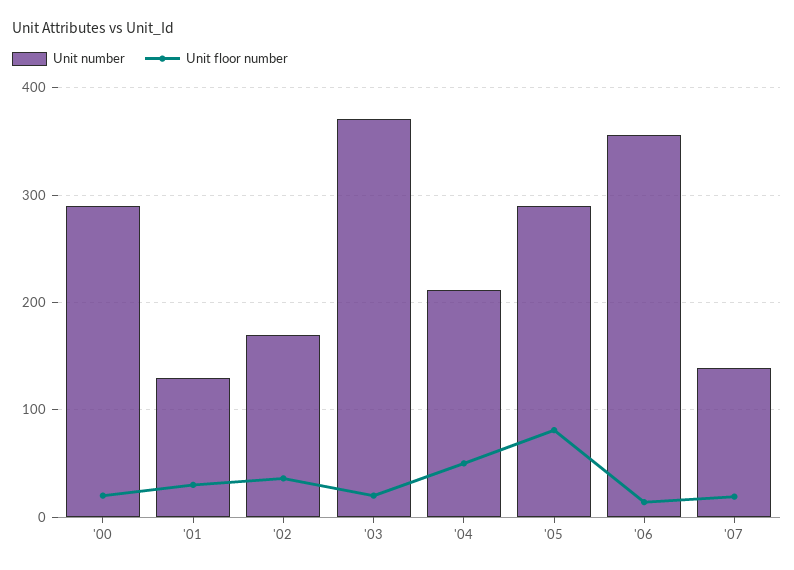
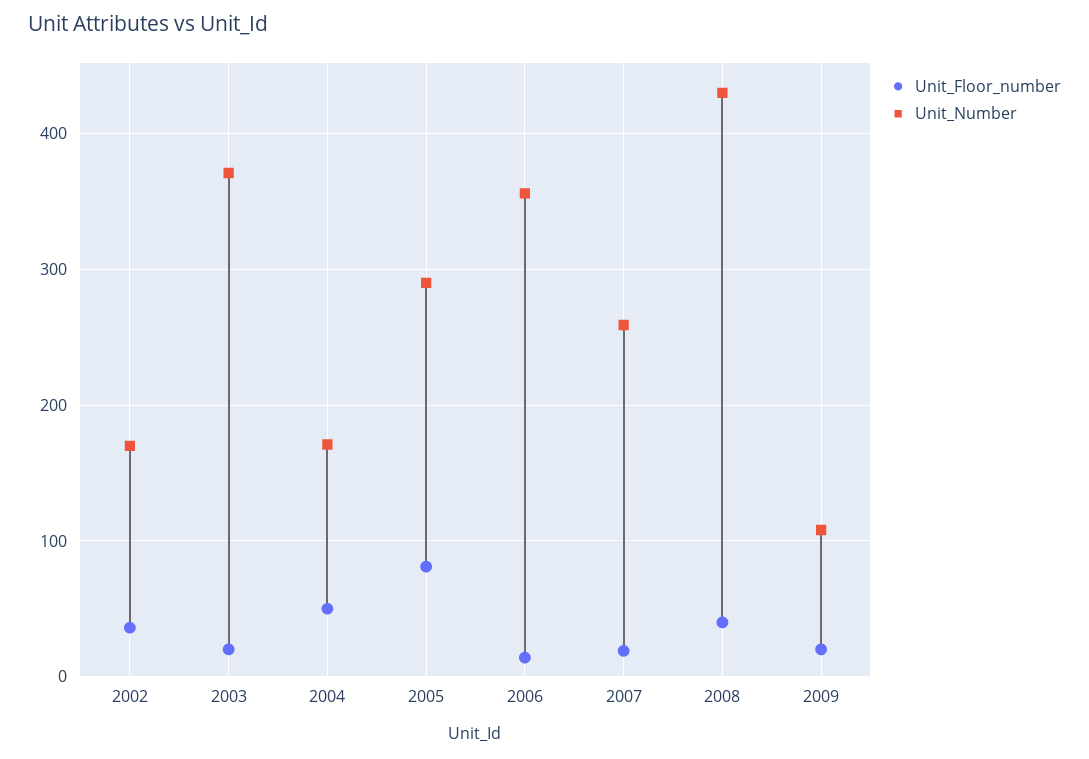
Unit number, '00: 290 -> none
Unit floor number, '00: 20 -> none
Unit number, '01: 130 -> none
Unit floor number, '01: 30 -> none
Unit number, '04: 210 -> 170
Unit number, '07: 140 -> 260
Unit floor number, 2008: none -> 40
Unit number, 2008: none -> 430
Unit floor number, 2009: none -> 20
Unit number, 2009: none -> 110

